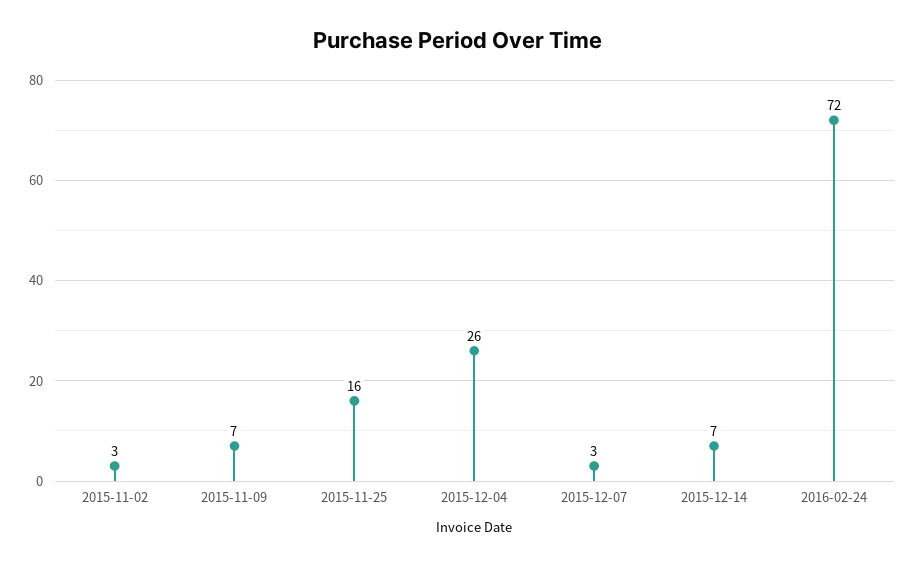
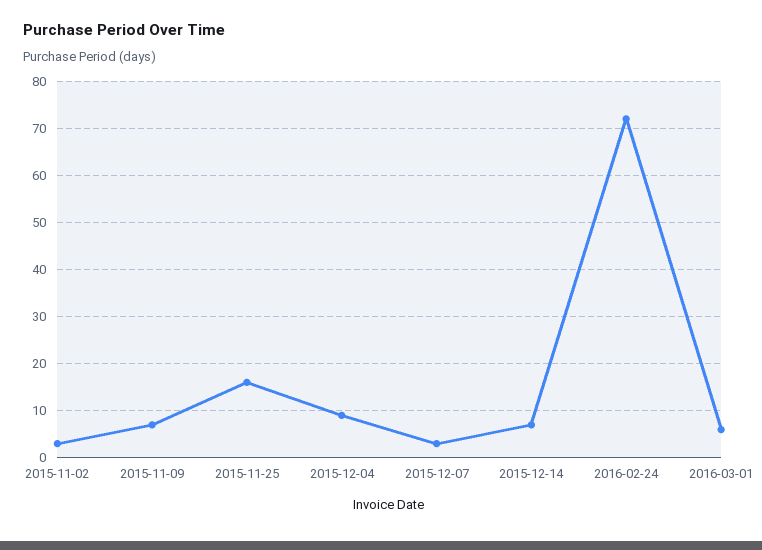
2015-12-04: 26 -> 10
2016-03-01: none -> 5

